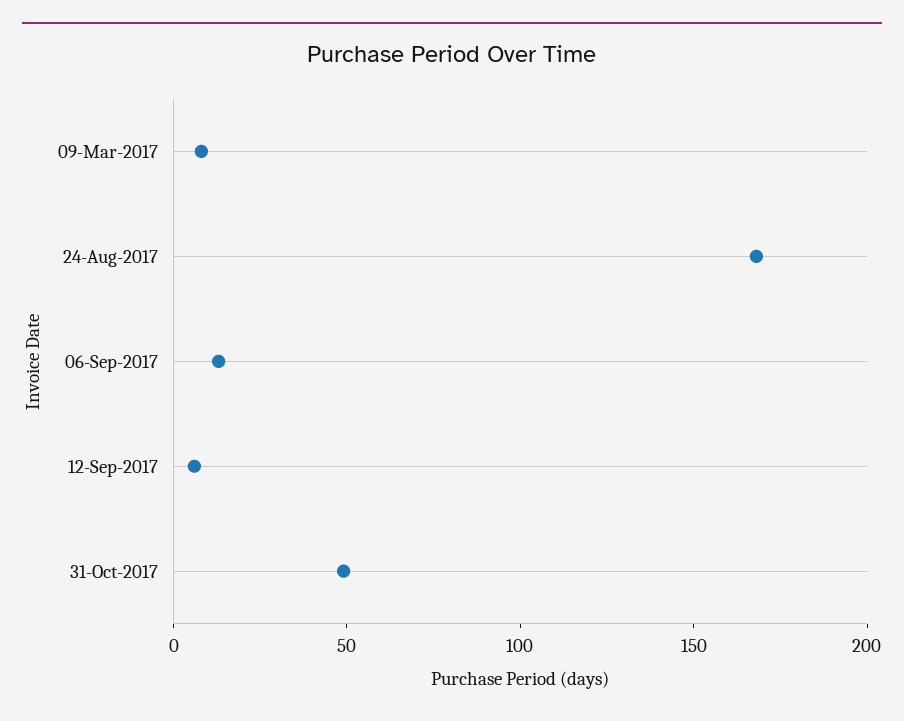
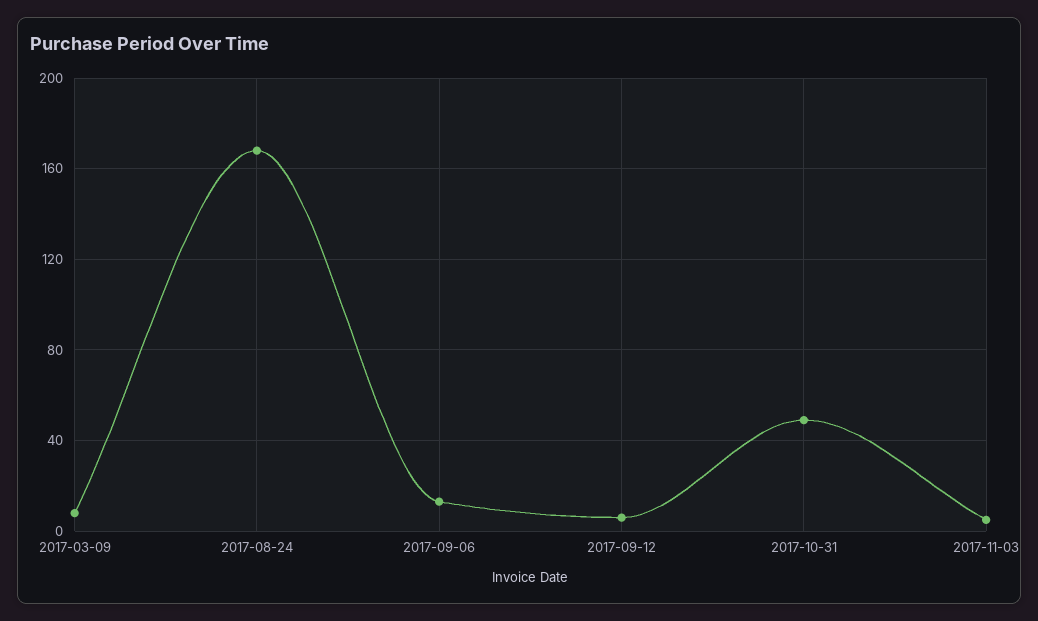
2017-11-03: none -> 5

